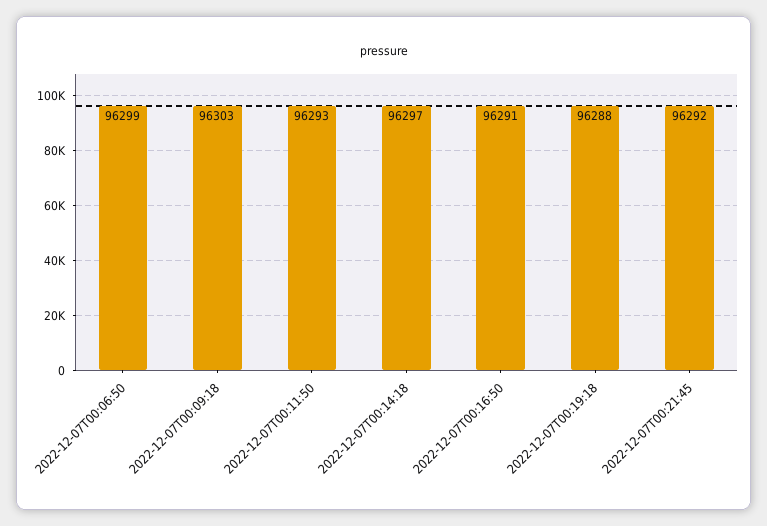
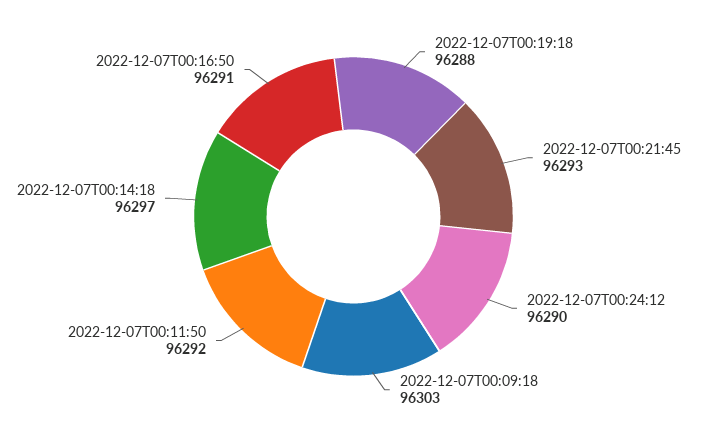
2022-12-07T00:06:50: 96299 -> none
2022-12-07T00:11:50: 96293 -> 96292
2022-12-07T00:21:45: 96292 -> 96293
2022-12-07T00:24:12: none -> 96290

